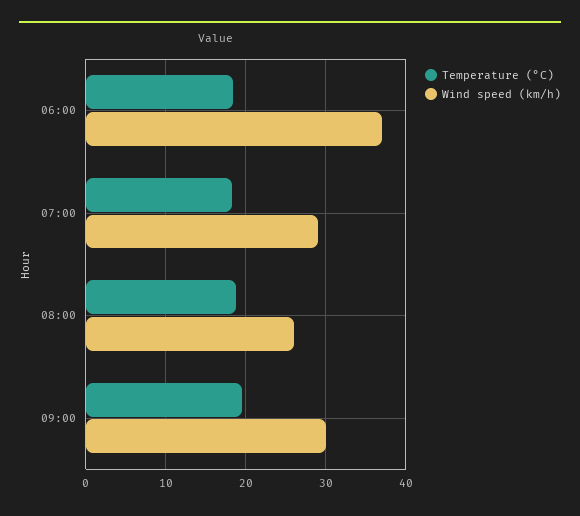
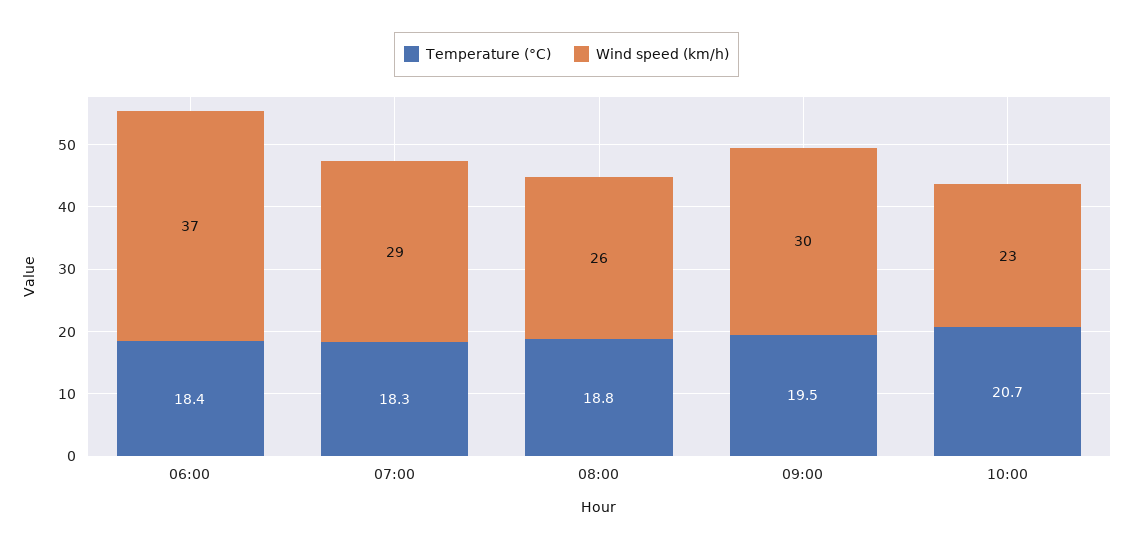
Temperature (°C), 10:00: none -> 20.7
Wind speed (km/h), 10:00: none -> 23

